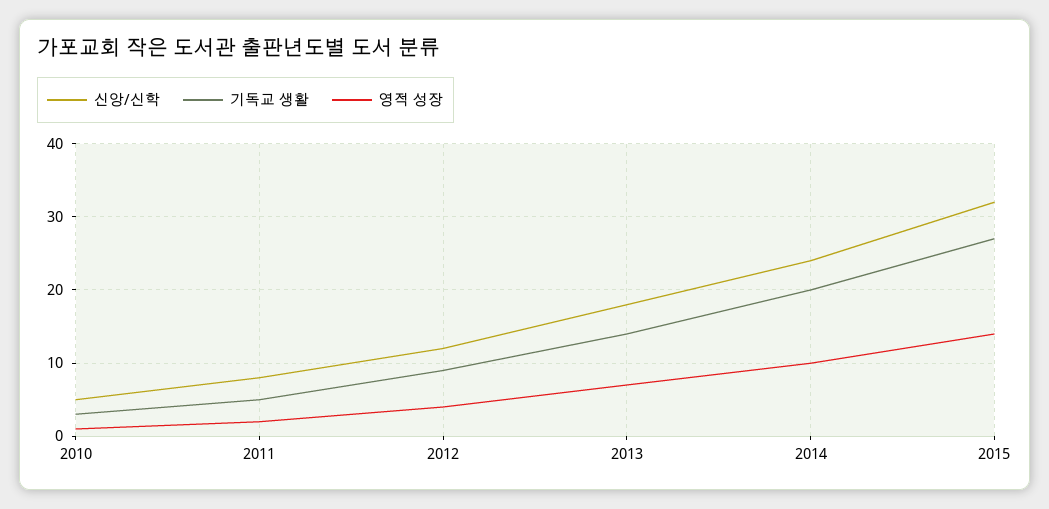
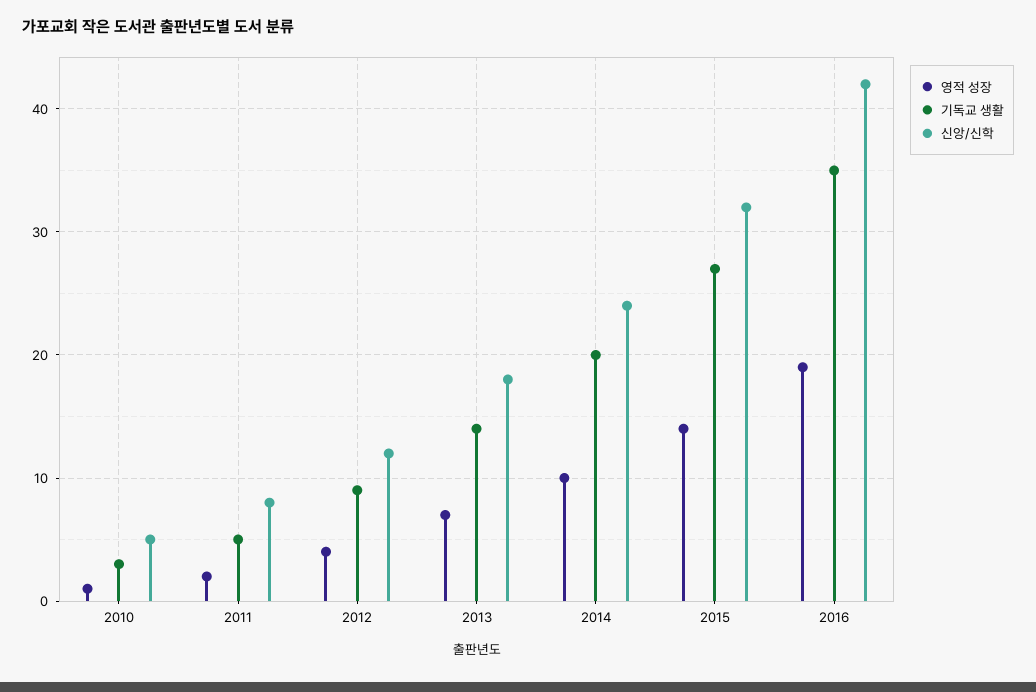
영적 성장, 2016: none -> 19
기독교 생활, 2016: none -> 35
신앙/신학, 2016: none -> 42

